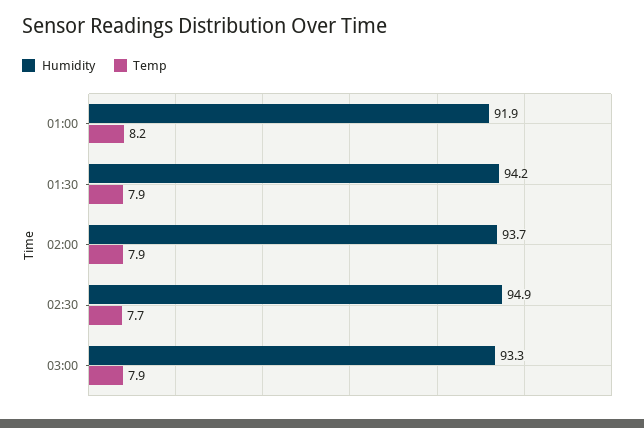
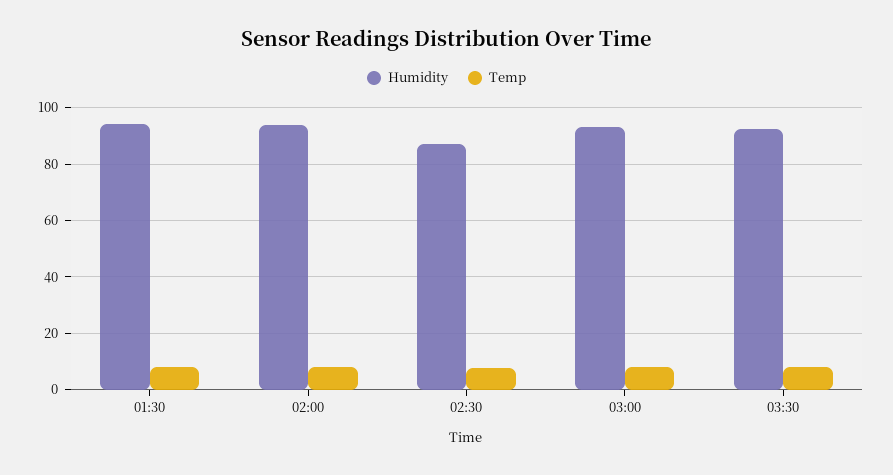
Humidity, 01:00: 91.9 -> none
Temp, 01:00: 8.2 -> none
Humidity, 02:30: 94.9 -> 87.5
Humidity, 03:30: none -> 92.5
Temp, 03:30: none -> 7.5

